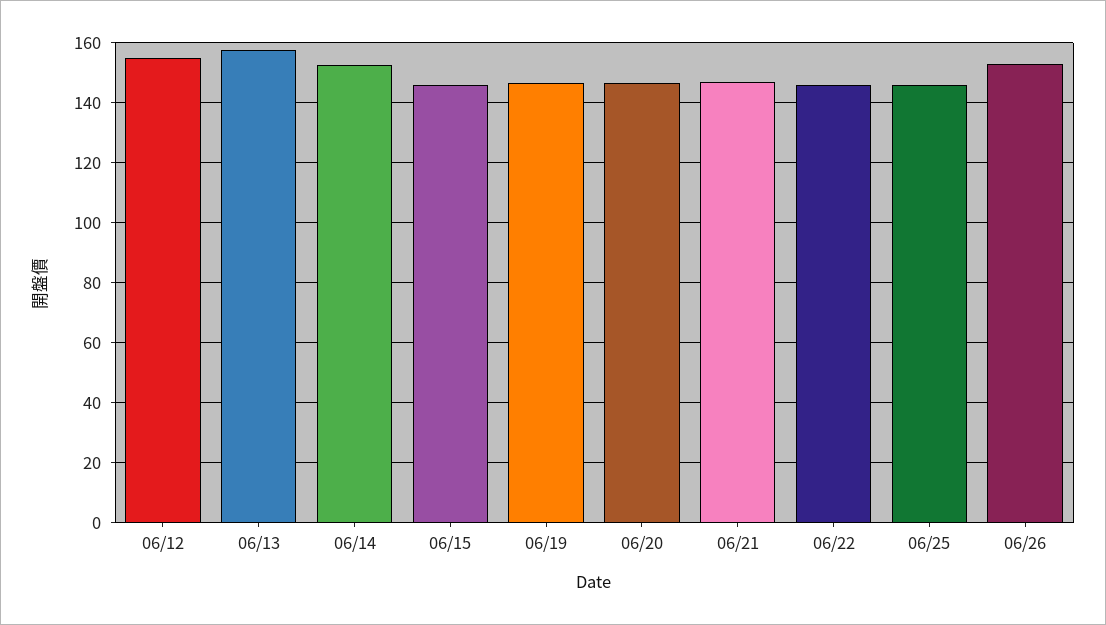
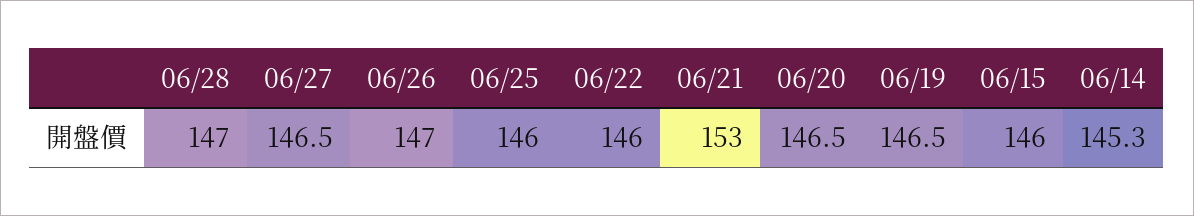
06/12: 155 -> none
06/13: 157.5 -> none
06/14: 152.5 -> 145.3
06/21: 147.5 -> 153
06/26: 152.5 -> 147
06/28: none -> 147
06/27: none -> 146.5

